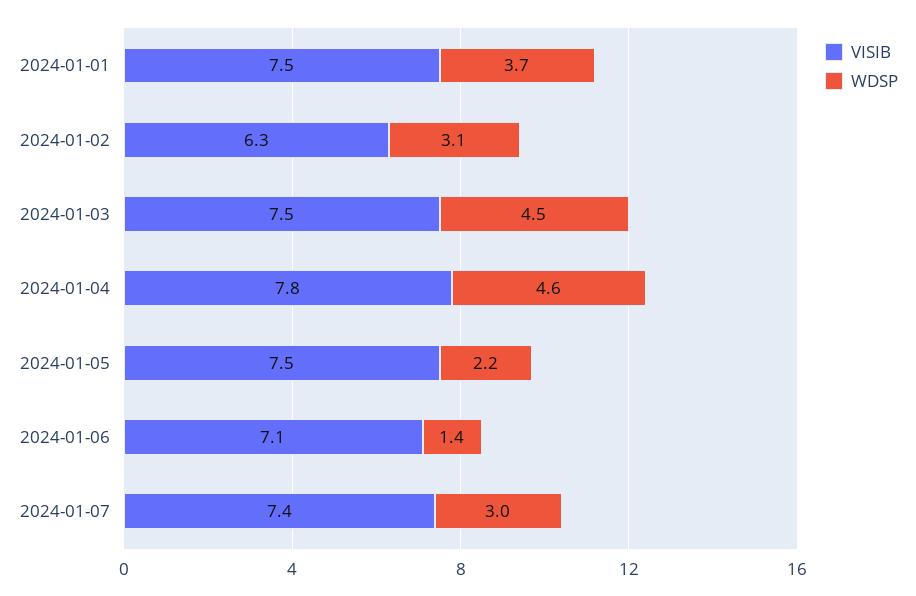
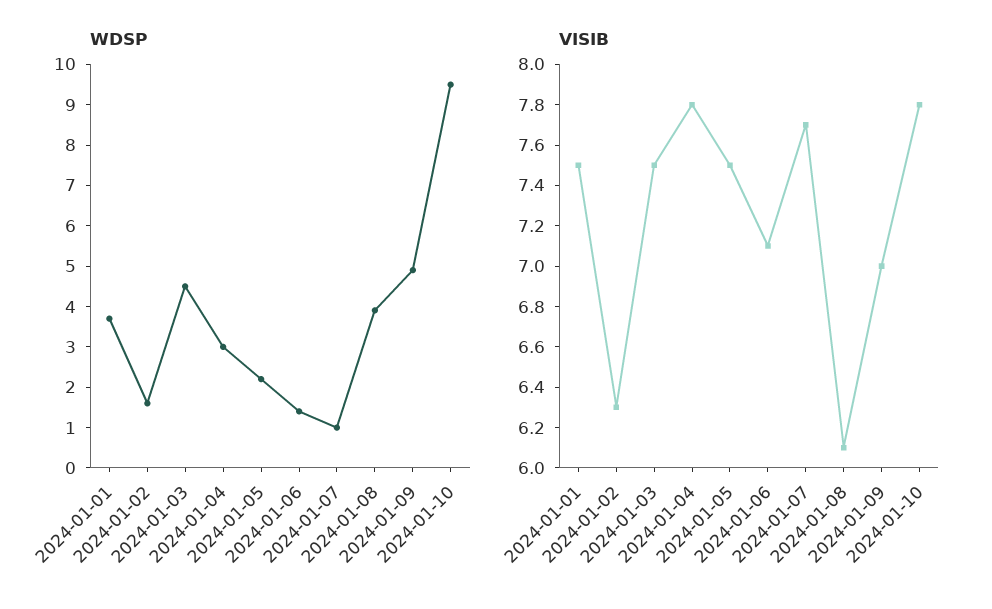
WDSP, 2024-01-02: 3.1 -> 1.5
WDSP, 2024-01-04: 4.6 -> 3
VISIB, 2024-01-07: 7.4 -> 7.7
WDSP, 2024-01-07: 3 -> 1
WDSP, 2024-01-08: none -> 4
WDSP, 2024-01-09: none -> 5
WDSP, 2024-01-10: none -> 9.5
VISIB, 2024-01-08: none -> 6.1
VISIB, 2024-01-09: none -> 7
VISIB, 2024-01-10: none -> 7.8

